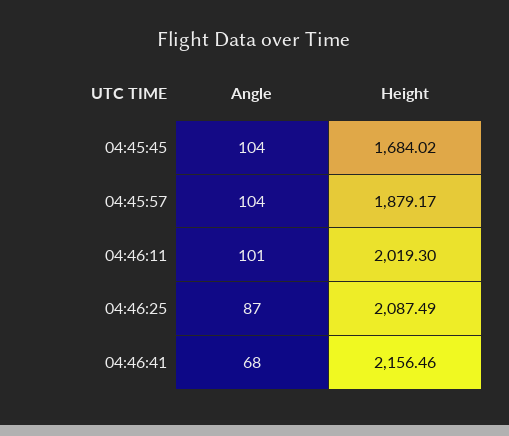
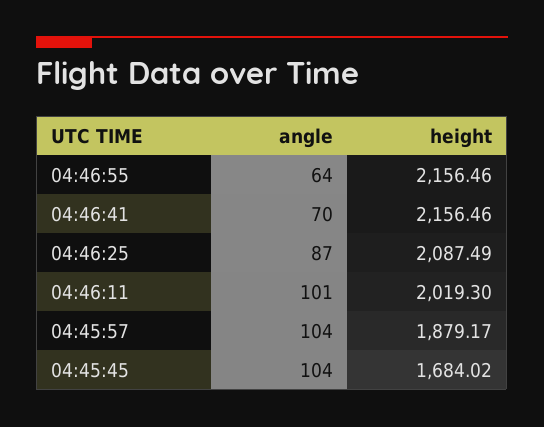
Angle, 04:46:41: 68 -> 70
Angle, 04:46:55: none -> 64
Height, 04:46:55: none -> 2156.46

